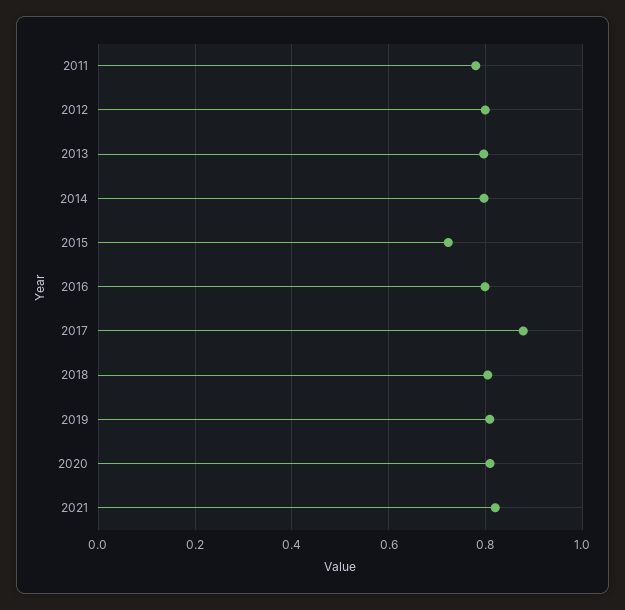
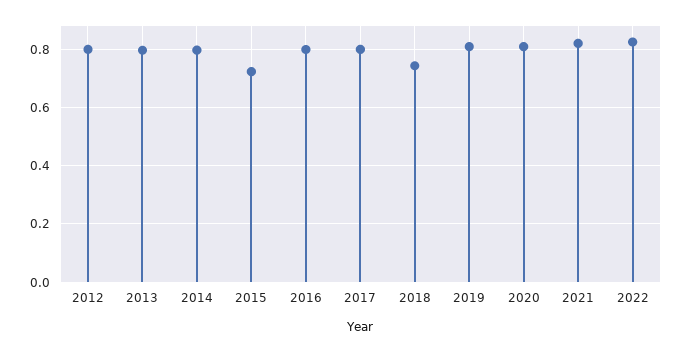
2011: 0.78 -> none
2017: 0.88 -> 0.8
2018: 0.8 -> 0.75
2022: none -> 0.825

